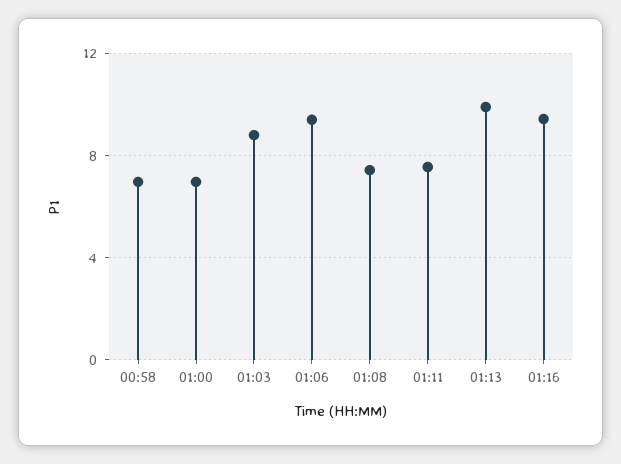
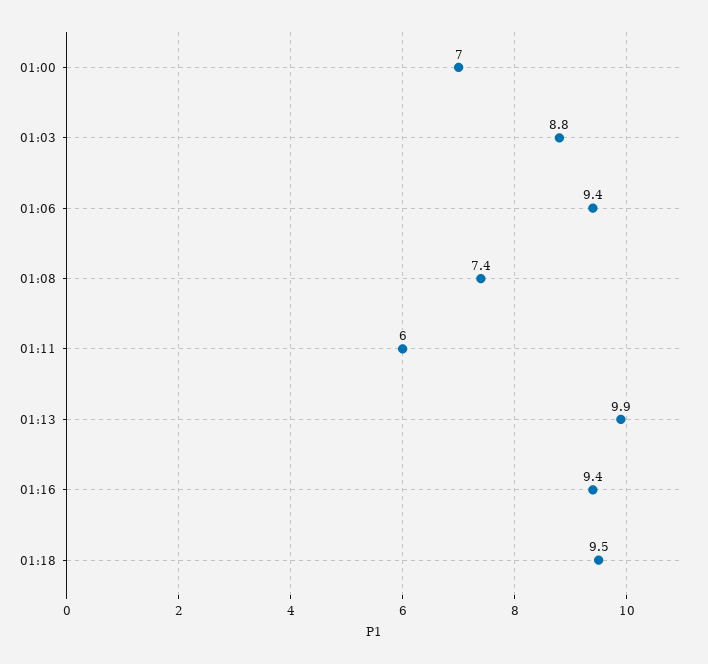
00:58: 7 -> none
01:11: 7.5 -> 6
01:18: none -> 9.5

